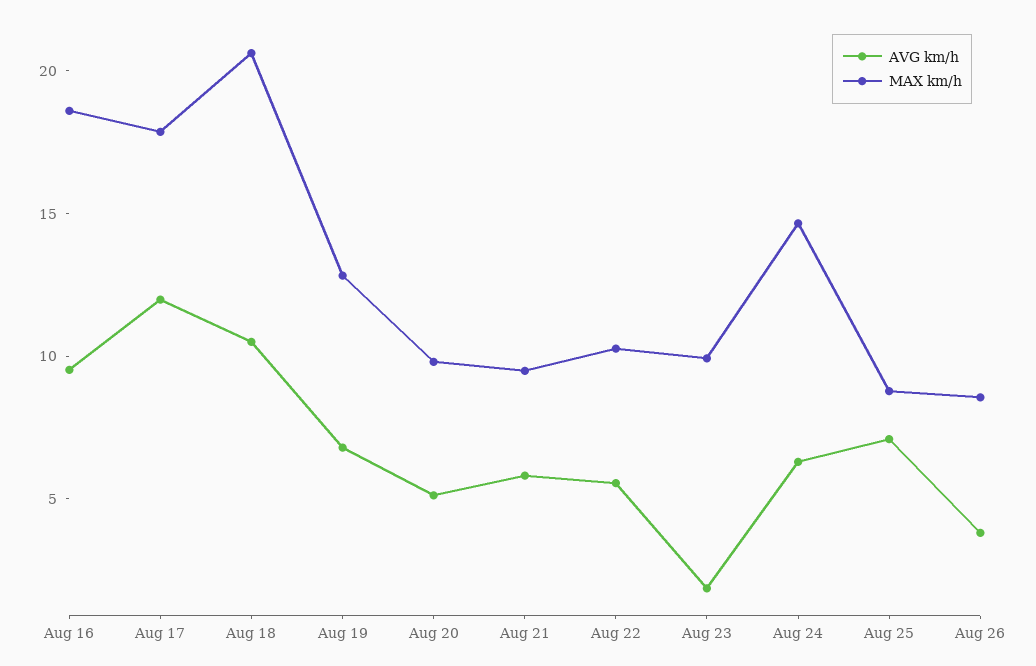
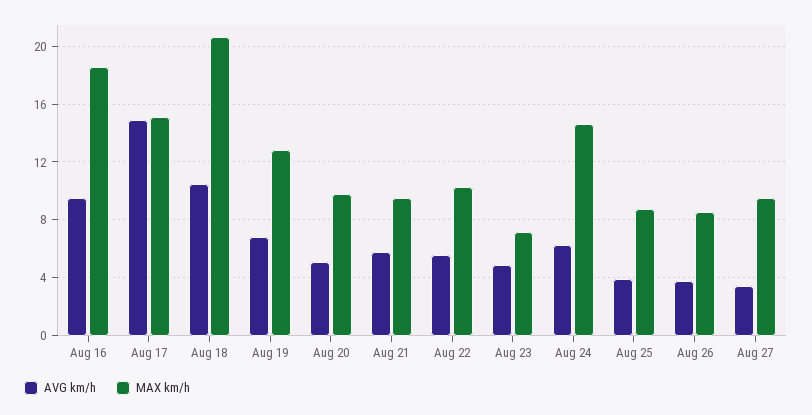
AVG km/h, Aug 17: 12 -> 15
MAX km/h, Aug 17: 18 -> 15
AVG km/h, Aug 23: 2 -> 5
MAX km/h, Aug 23: 10 -> 7
AVG km/h, Aug 25: 7 -> 4
AVG km/h, Aug 27: none -> 3.5
MAX km/h, Aug 27: none -> 9.5

